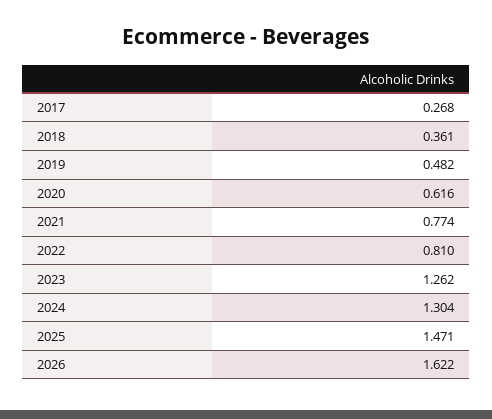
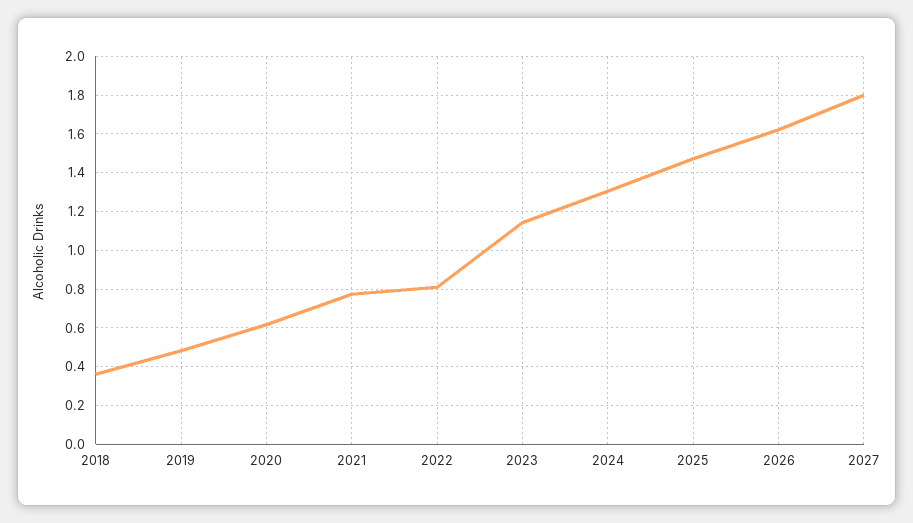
2017: 0.268 -> none
2023: 1.262 -> 1.15
2027: none -> 1.8

